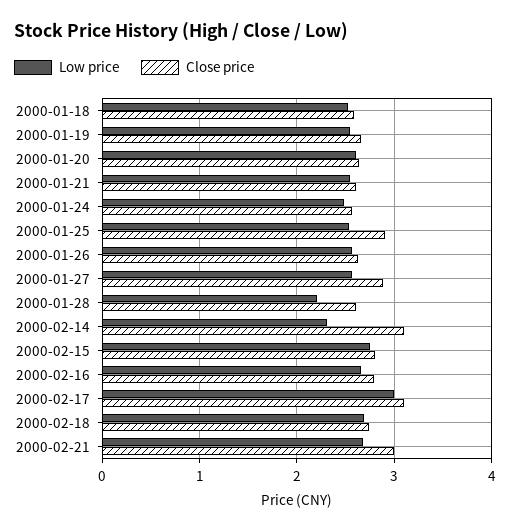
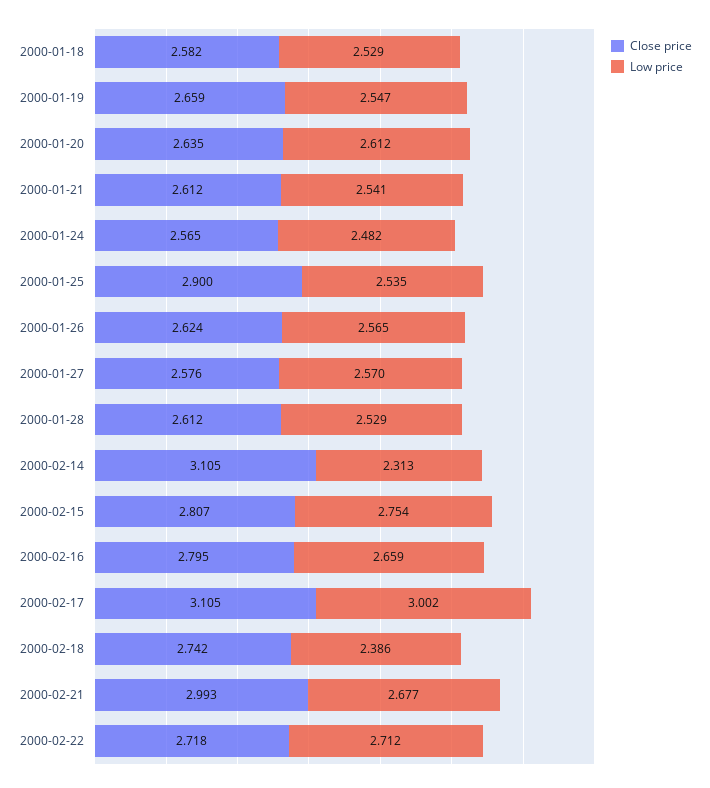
Close price, 2000-01-27: 2.9 -> 2.576
Low price, 2000-01-28: 2.2 -> 2.529
Low price, 2000-02-18: 2.7 -> 2.386
Close price, 2000-02-22: none -> 2.718
Low price, 2000-02-22: none -> 2.712

